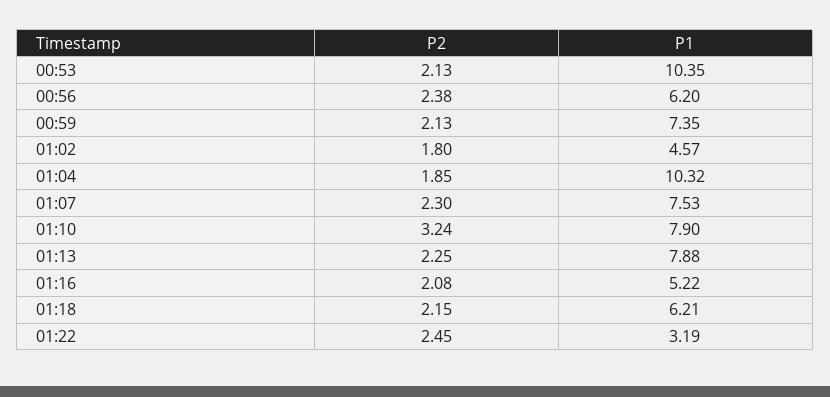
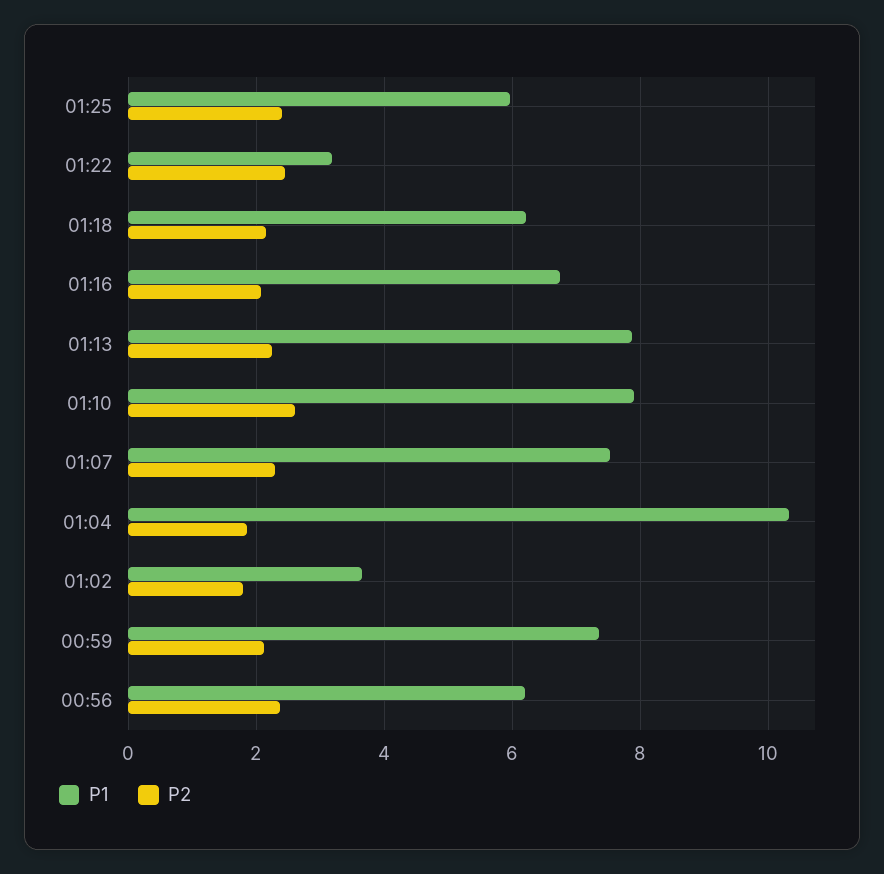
P2, 00:53: 2.13 -> none
P1, 00:53: 10.35 -> none
P1, 01:02: 4.57 -> 3.6
P2, 01:10: 3.24 -> 2.6
P1, 01:16: 5.22 -> 6.8
P1, 01:25: none -> 6
P2, 01:25: none -> 2.4

